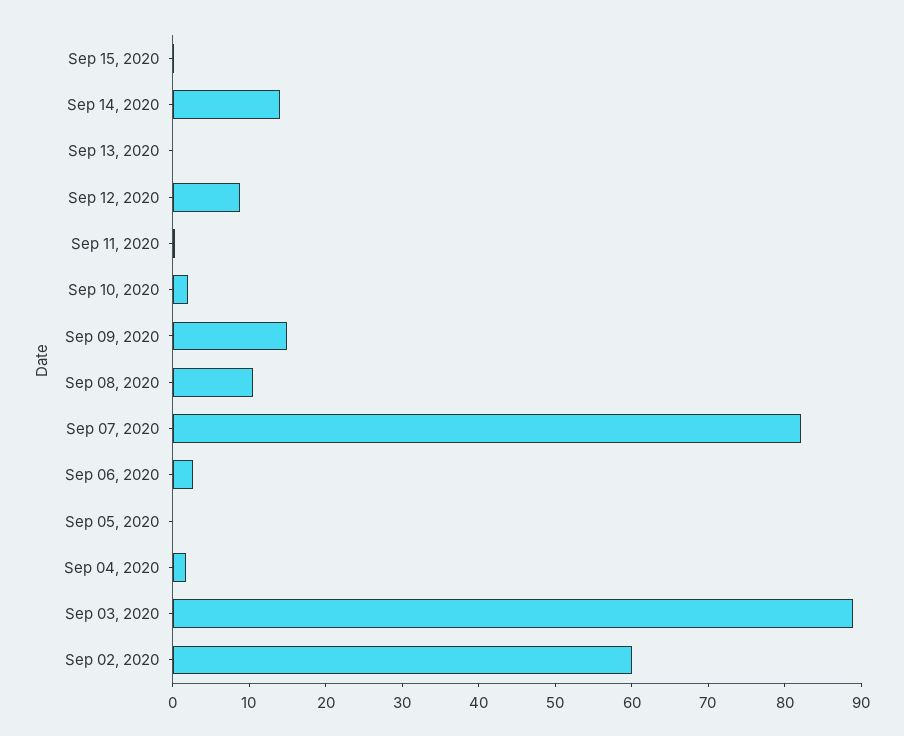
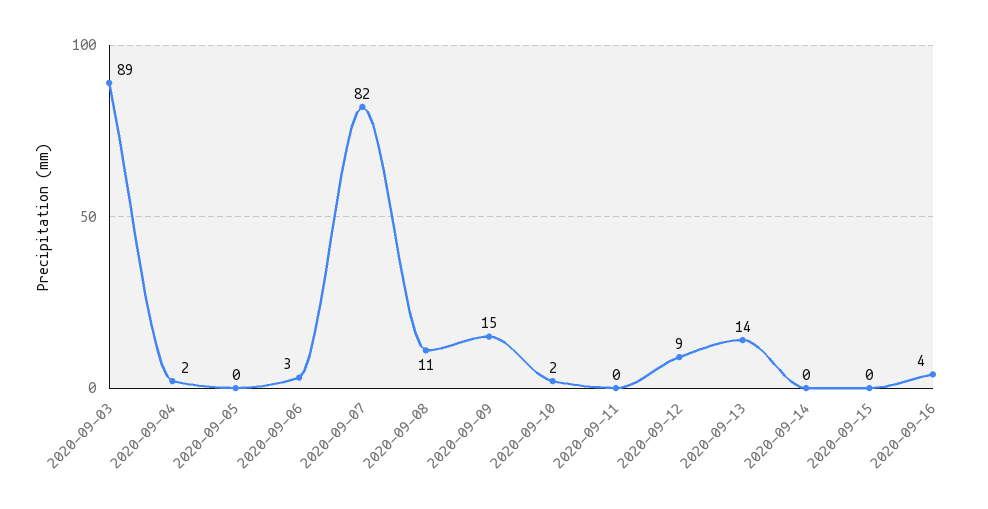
Sep 14, 2020: 14 -> 0
Sep 13, 2020: 0 -> 14
Sep 02, 2020: 60 -> none
2020-09-16: none -> 4

